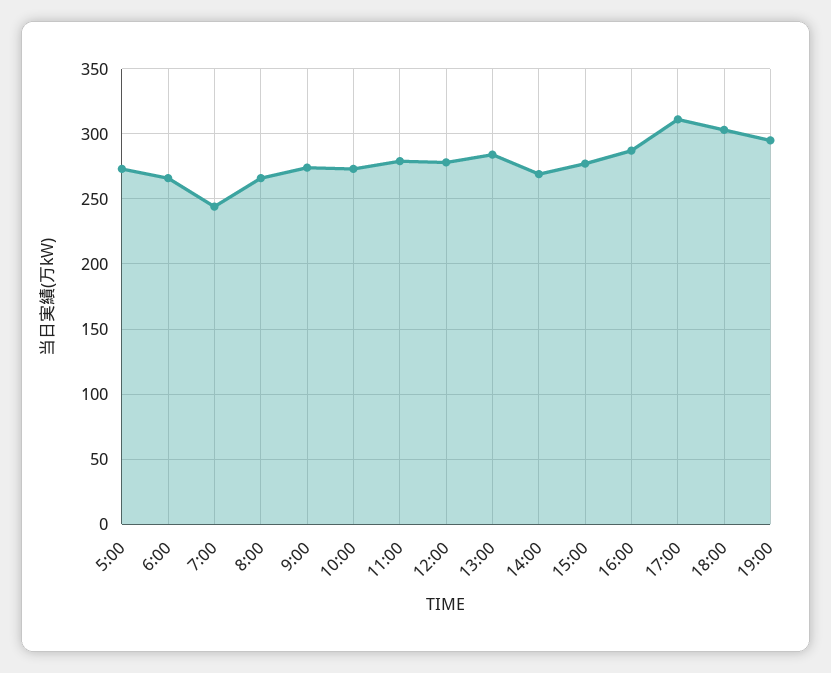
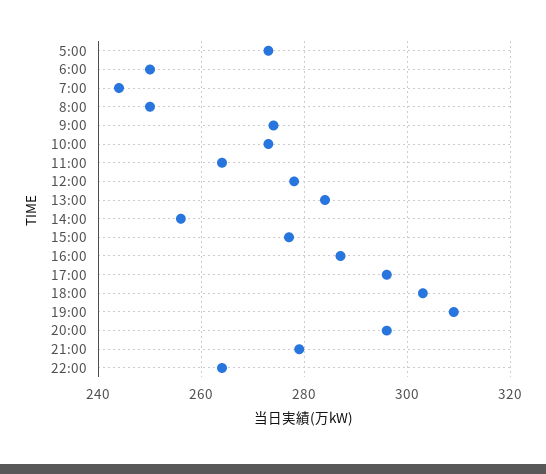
6:00: 265 -> 250
8:00: 265 -> 250
11:00: 280 -> 265
14:00: 270 -> 255
17:00: 310 -> 295
19:00: 295 -> 310
20:00: none -> 295
21:00: none -> 280
22:00: none -> 265

